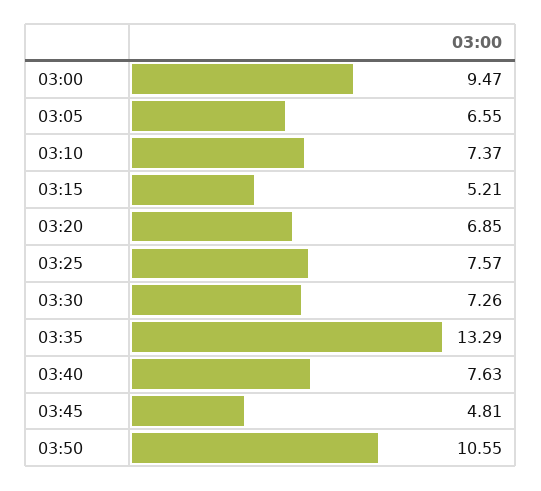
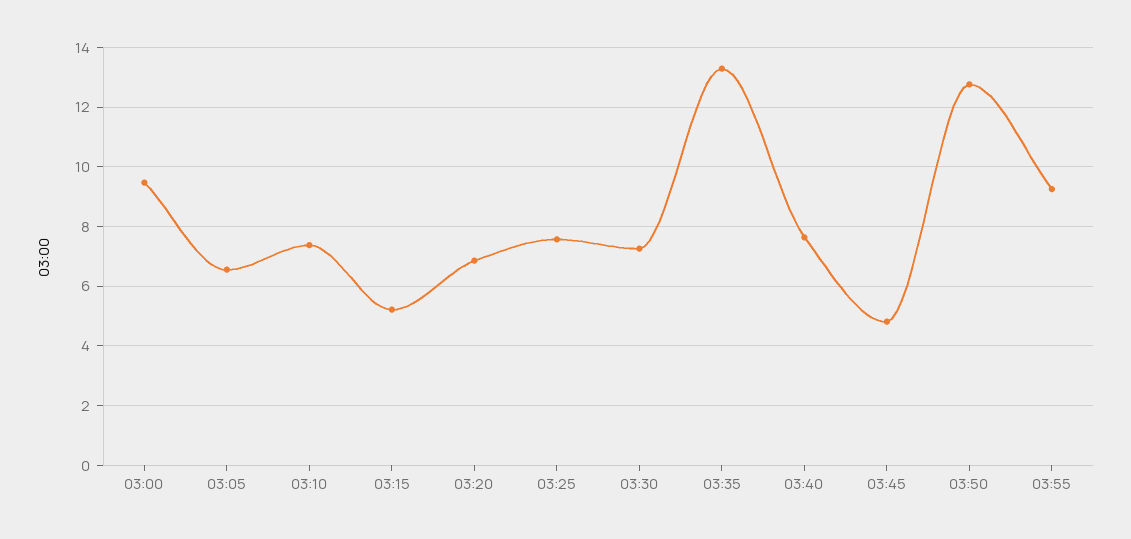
03:50: 10.55 -> 12.75
03:55: none -> 9.25

